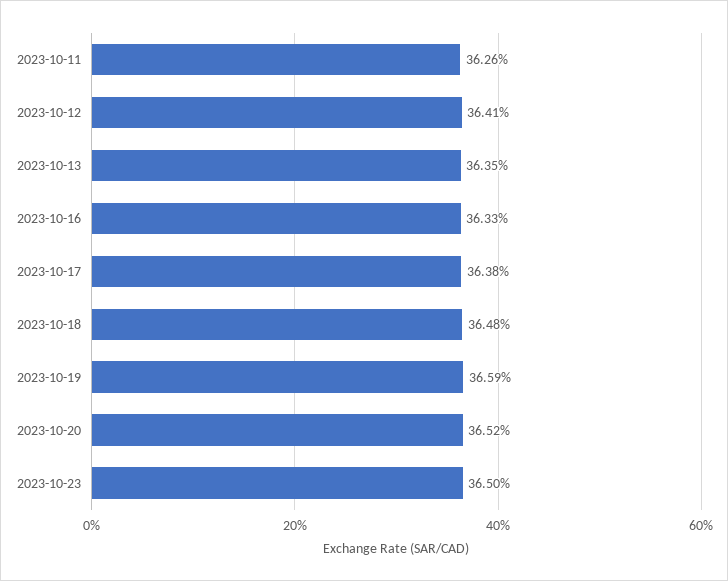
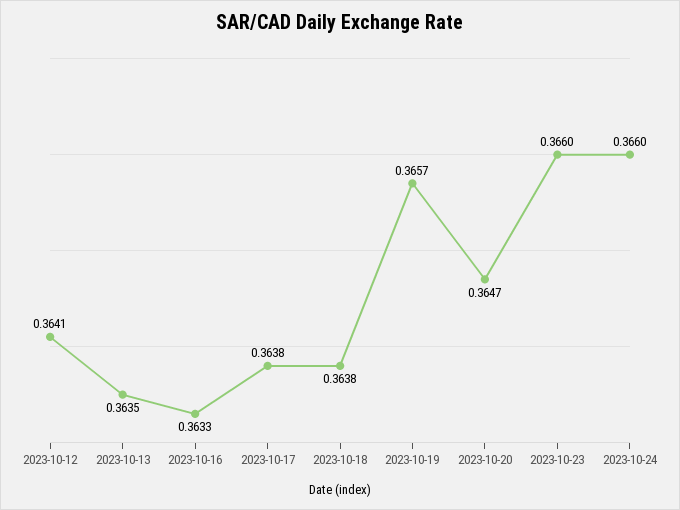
2023-10-11: 0.3626 -> none
2023-10-18: 0.3648 -> 0.3638
2023-10-19: 0.3659 -> 0.3657
2023-10-20: 0.3652 -> 0.3647
2023-10-23: 0.365 -> 0.366
2023-10-24: none -> 0.366

